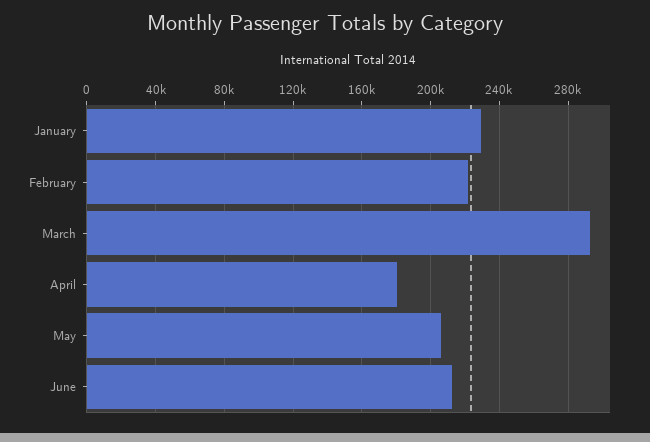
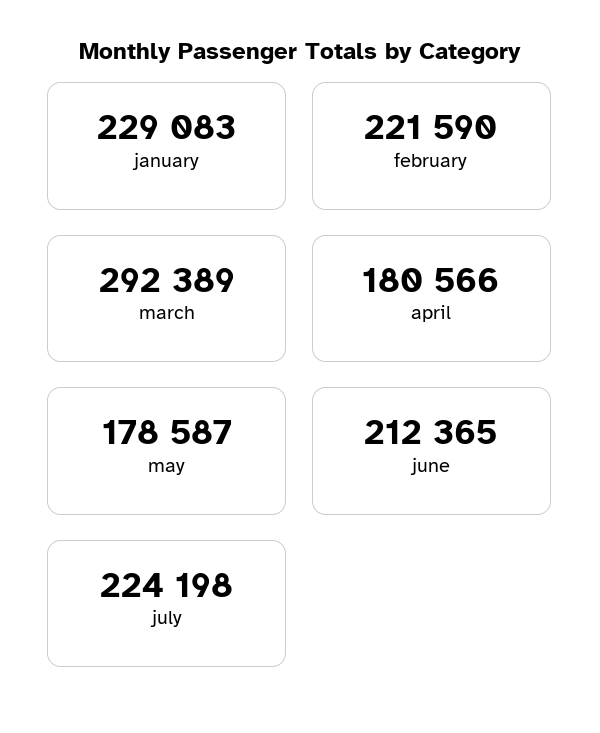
May: 205000 -> 178587
july: none -> 224198

